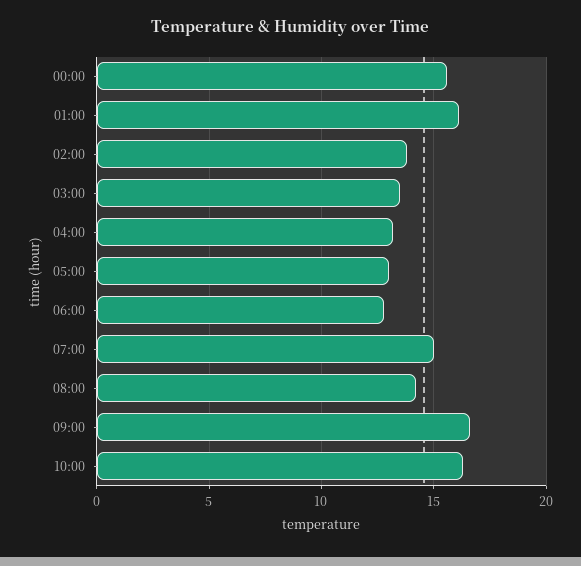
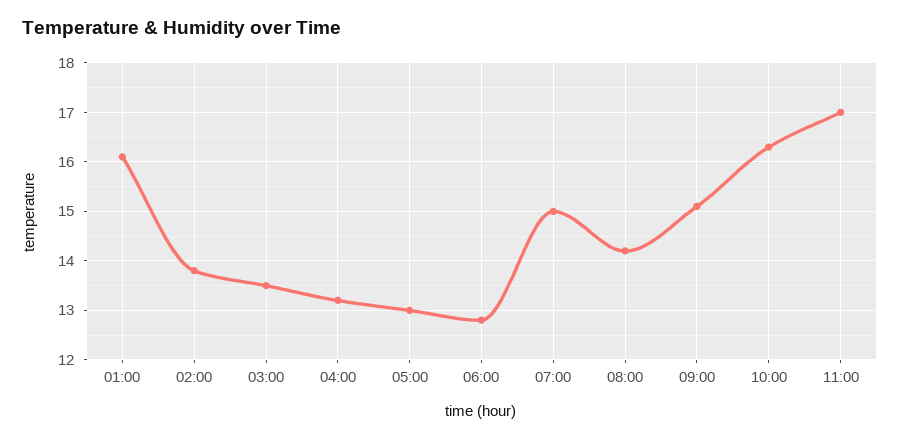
00:00: 15.5 -> none
09:00: 16.5 -> 15
11:00: none -> 17

